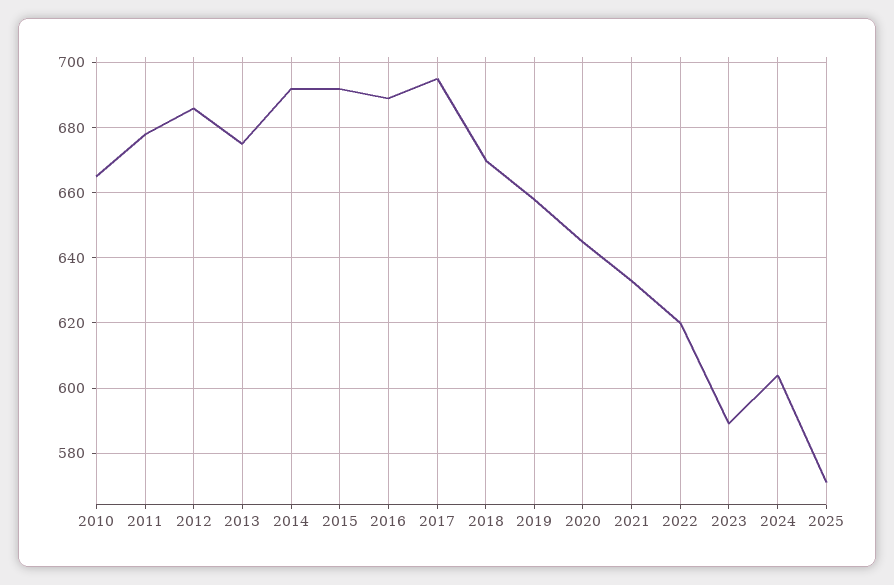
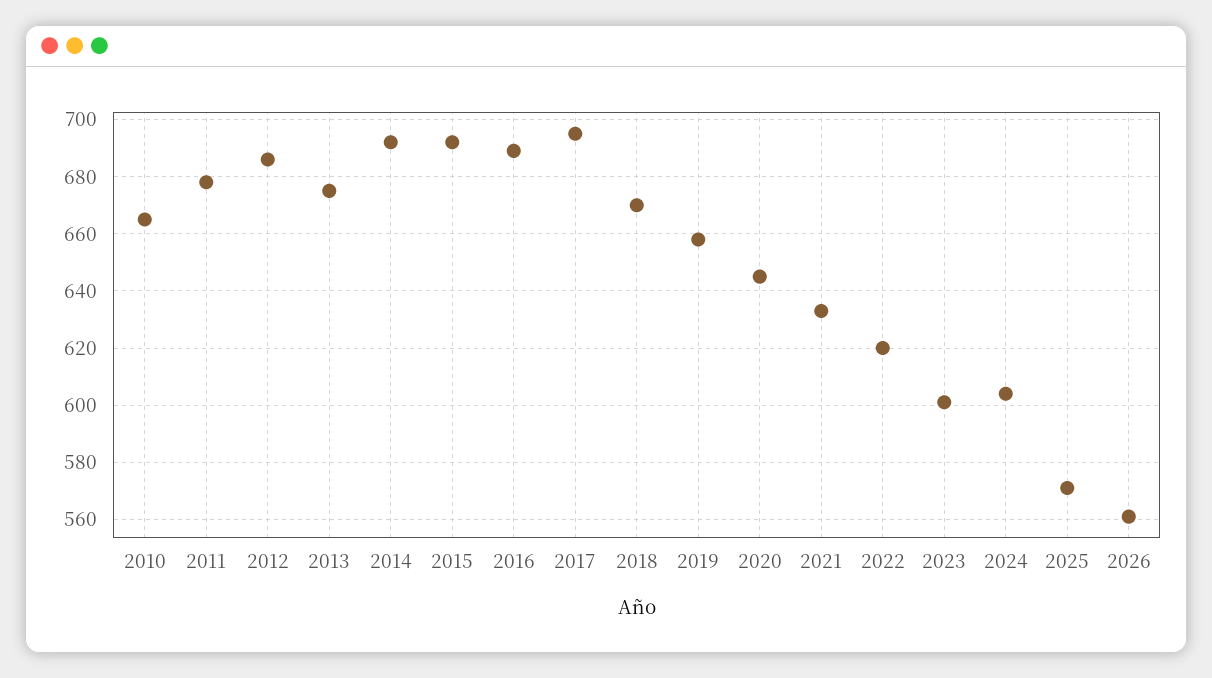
2023: 590 -> 600
2026: none -> 560

